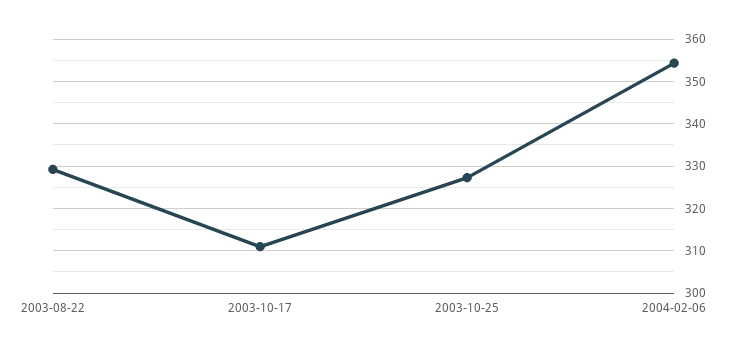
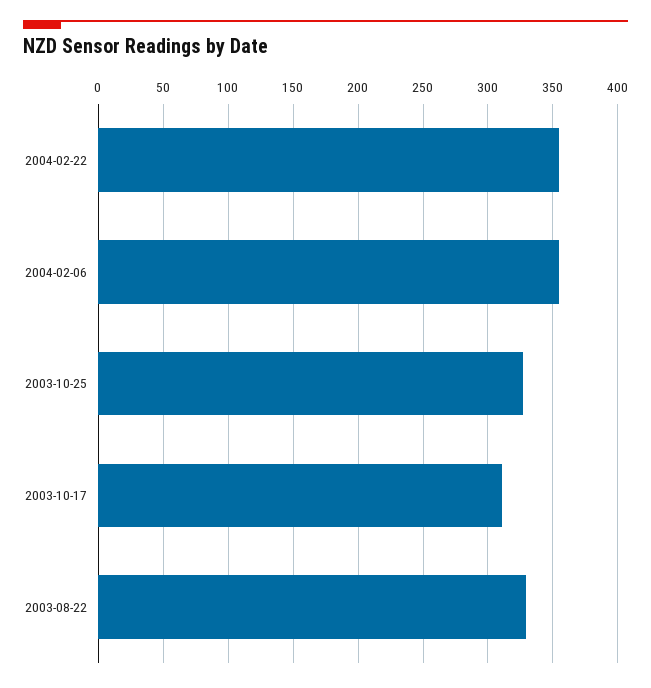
2004-02-22: none -> 355

